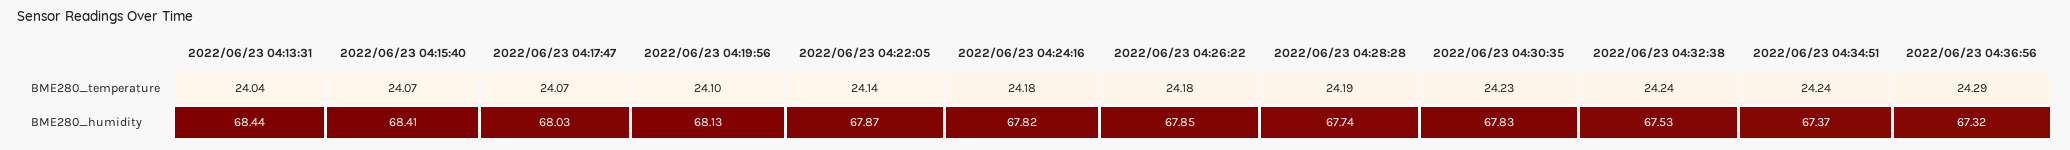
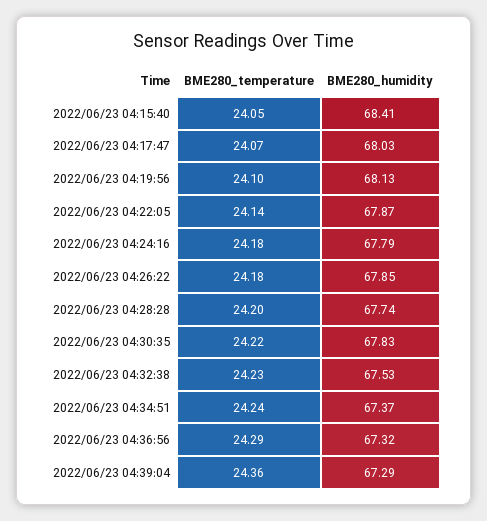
2022/06/23 04:13:31, BME280_temperature: 24.04 -> none
2022/06/23 04:15:40, BME280_temperature: 24.07 -> 24.05
2022/06/23 04:28:28, BME280_temperature: 24.19 -> 24.2
2022/06/23 04:30:35, BME280_temperature: 24.23 -> 24.22
2022/06/23 04:32:38, BME280_temperature: 24.24 -> 24.23
2022/06/23 04:13:31, BME280_humidity: 68.44 -> none
2022/06/23 04:24:16, BME280_humidity: 67.82 -> 67.79
2022/06/23 04:39:04, BME280_temperature: none -> 24.36
2022/06/23 04:39:04, BME280_humidity: none -> 67.29

